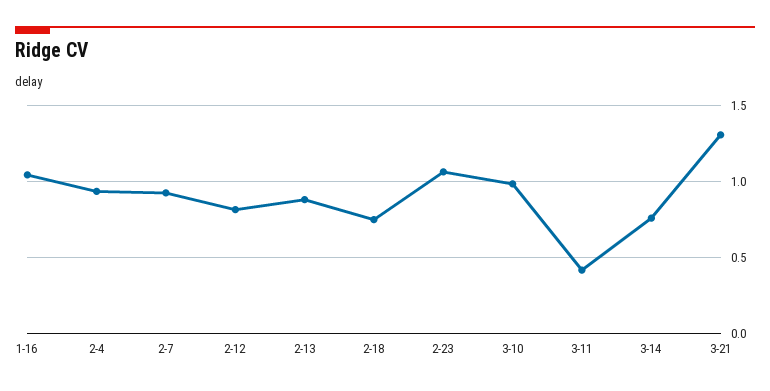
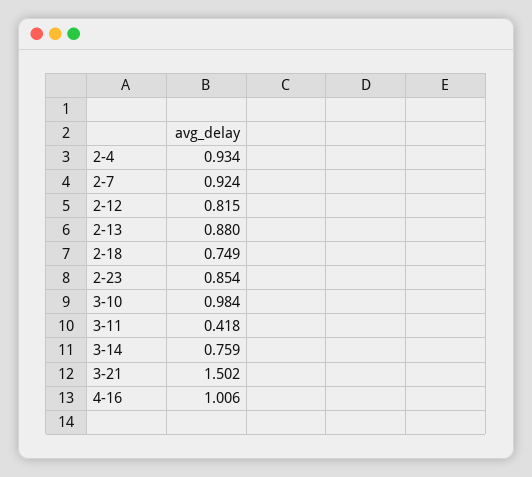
1-16: 1.05 -> none
2-23: 1.05 -> 0.854
3-21: 1.3 -> 1.502
4-16: none -> 1.006

